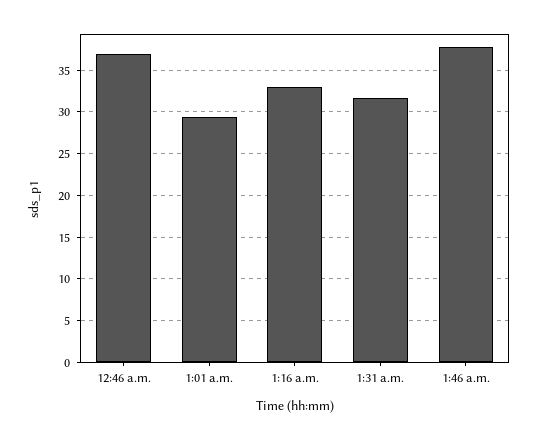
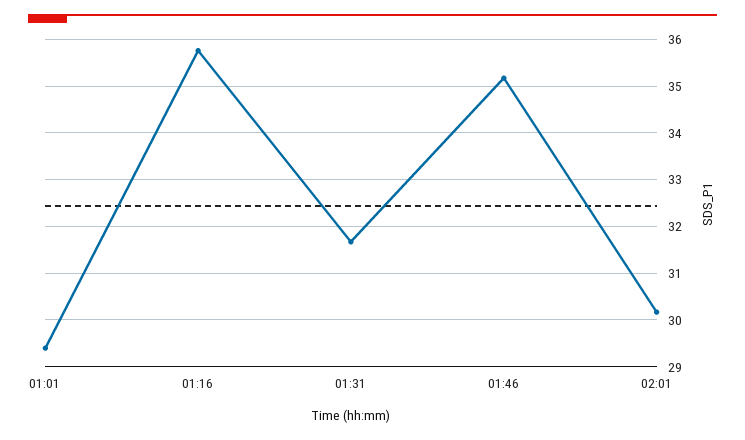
12:46 a.m.: 37 -> none
1:16 a.m.: 33 -> 35.8
1:46 a.m.: 38 -> 35.2
02:01: none -> 30.2

